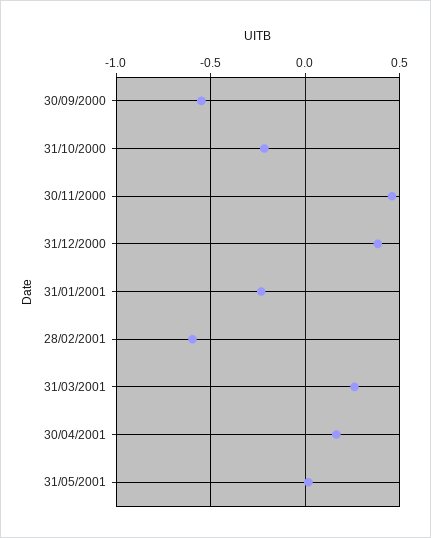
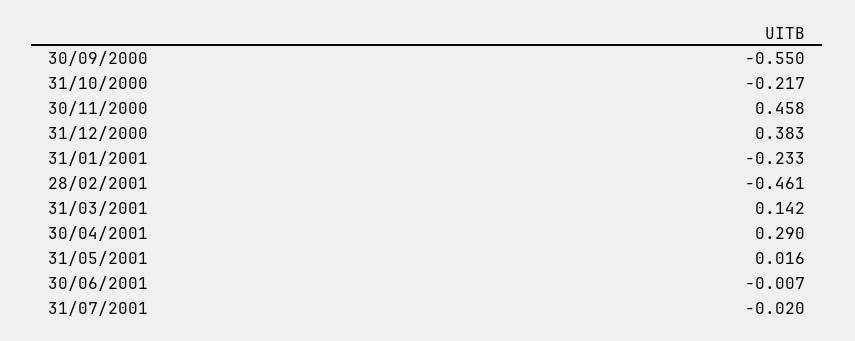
28/02/2001: -0.6 -> -0.461
31/03/2001: 0.25 -> 0.142
30/04/2001: 0.15 -> 0.29
30/06/2001: none -> -0.007
31/07/2001: none -> -0.02

